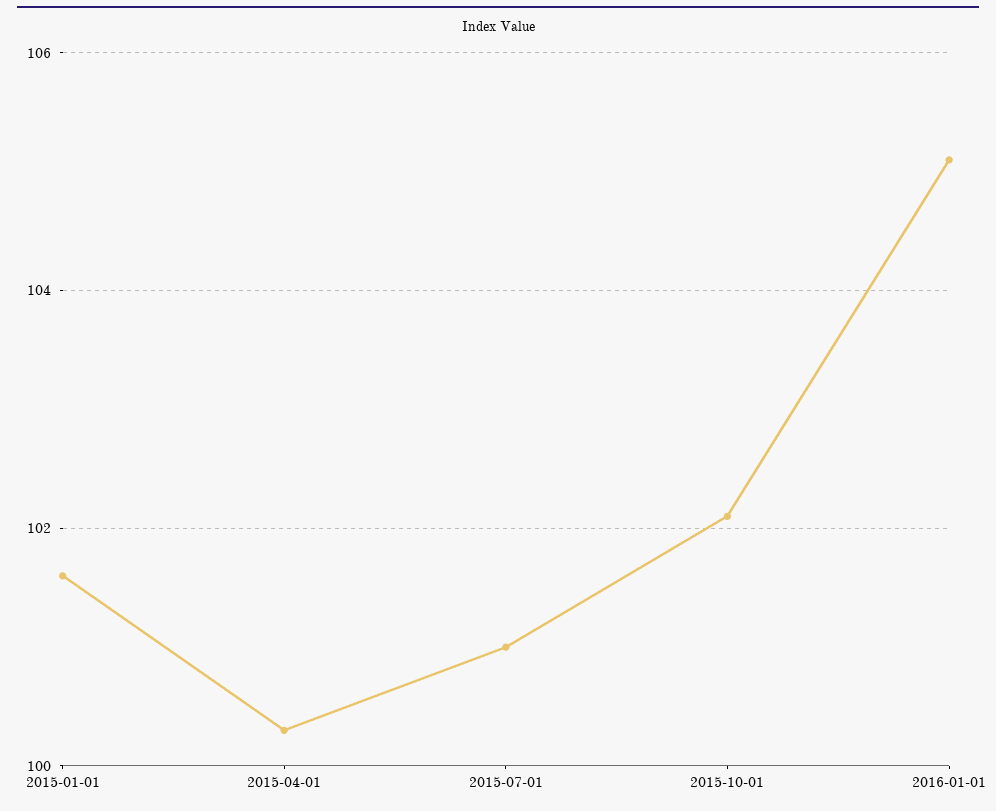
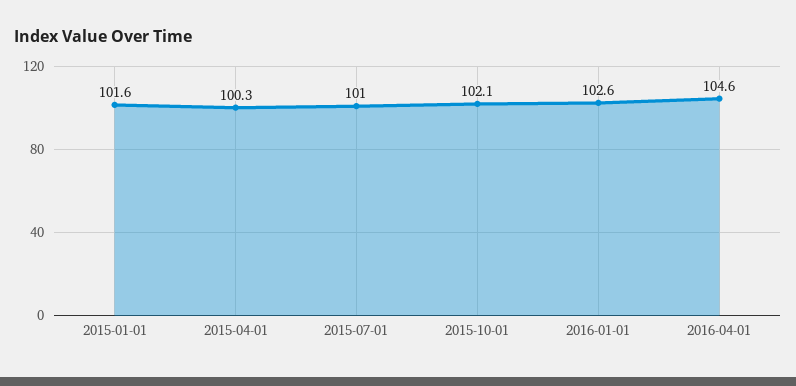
2016-01-01: 105 -> 102.6
2016-04-01: none -> 104.6

